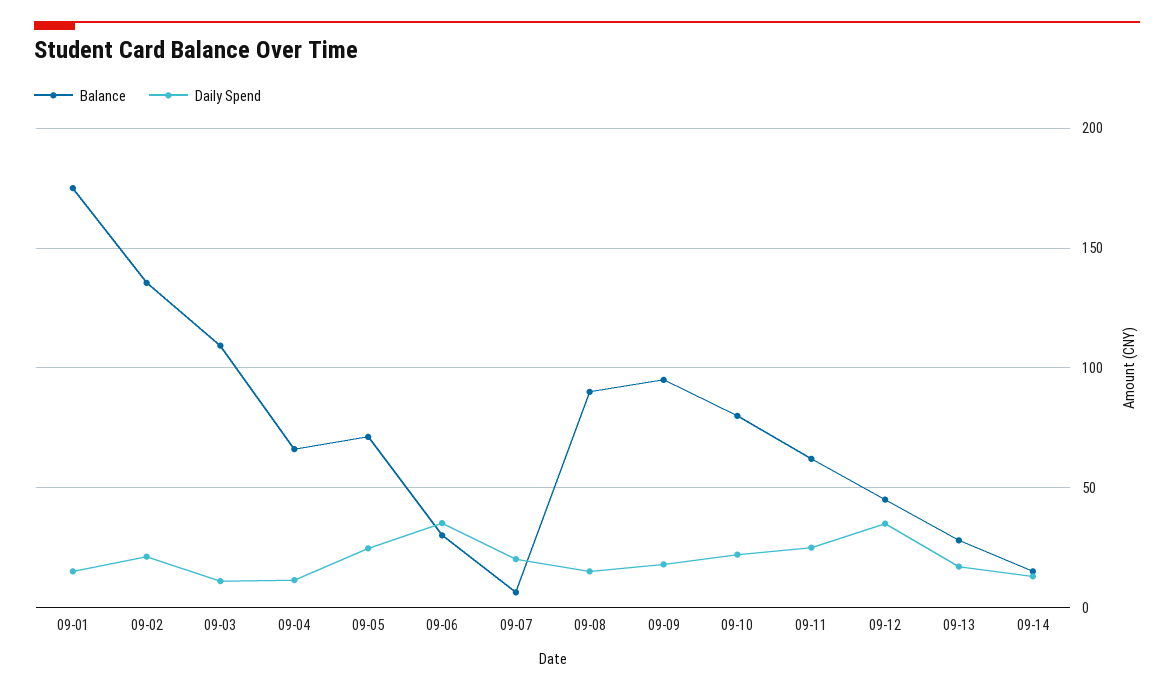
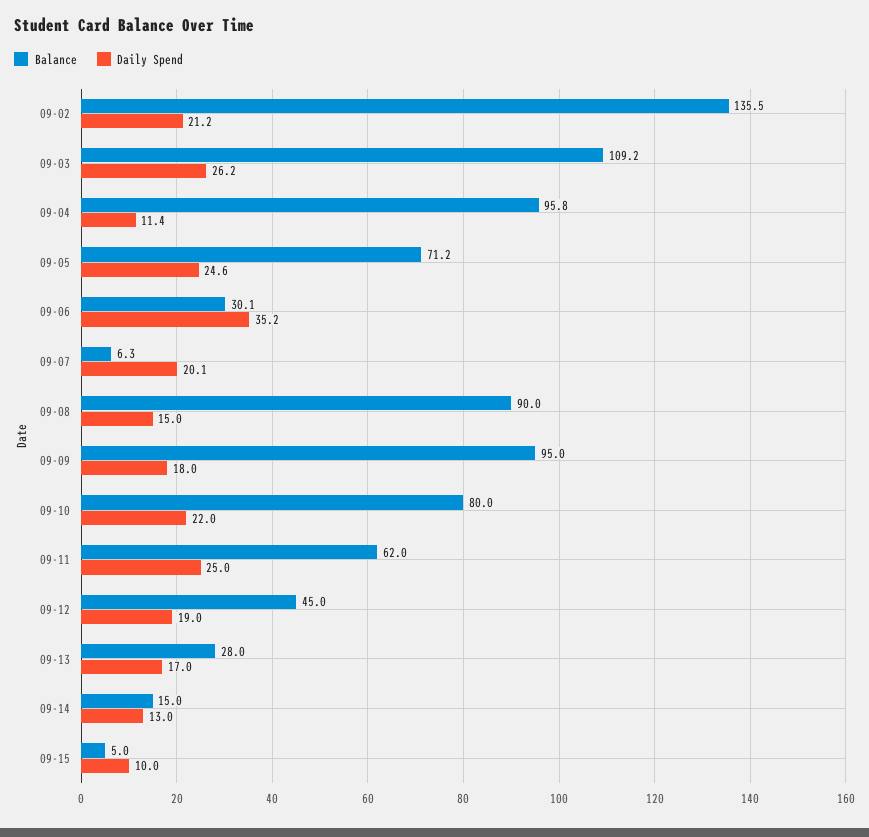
Balance, 09-01: 175 -> none
Daily Spend, 09-01: 15 -> none
Daily Spend, 09-03: 10 -> 26.2
Balance, 09-04: 65 -> 95.8
Daily Spend, 09-12: 35 -> 19
Balance, 09-15: none -> 5
Daily Spend, 09-15: none -> 10

